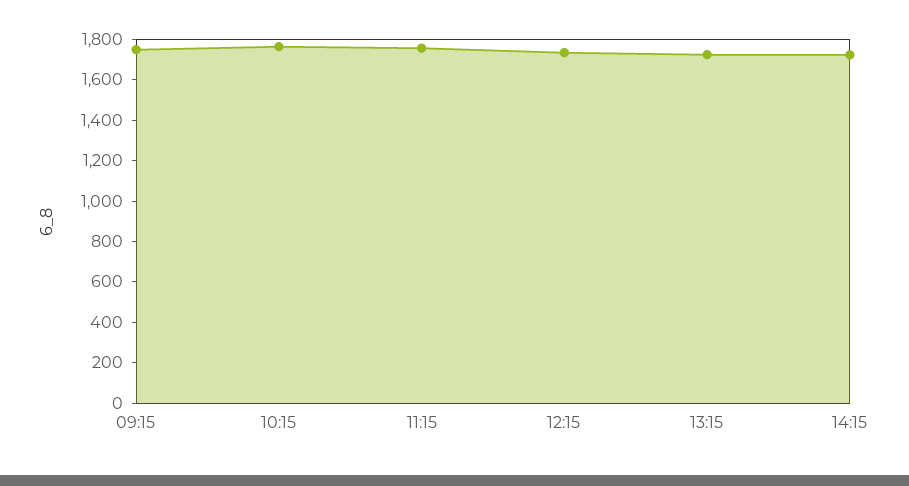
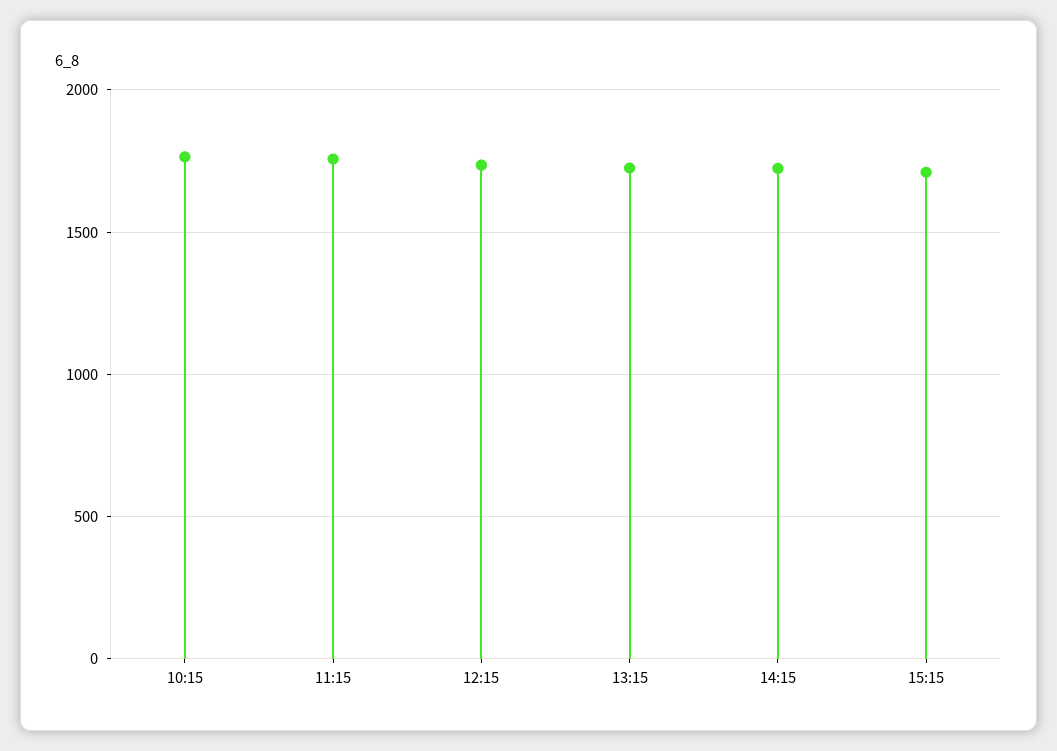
09:15: 1750 -> none
15:15: none -> 1700

